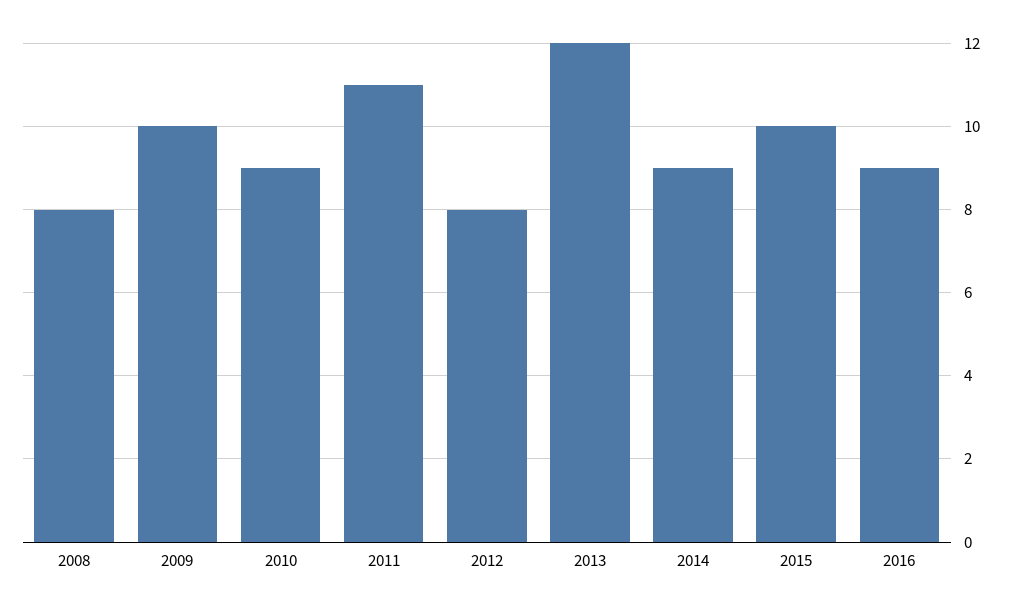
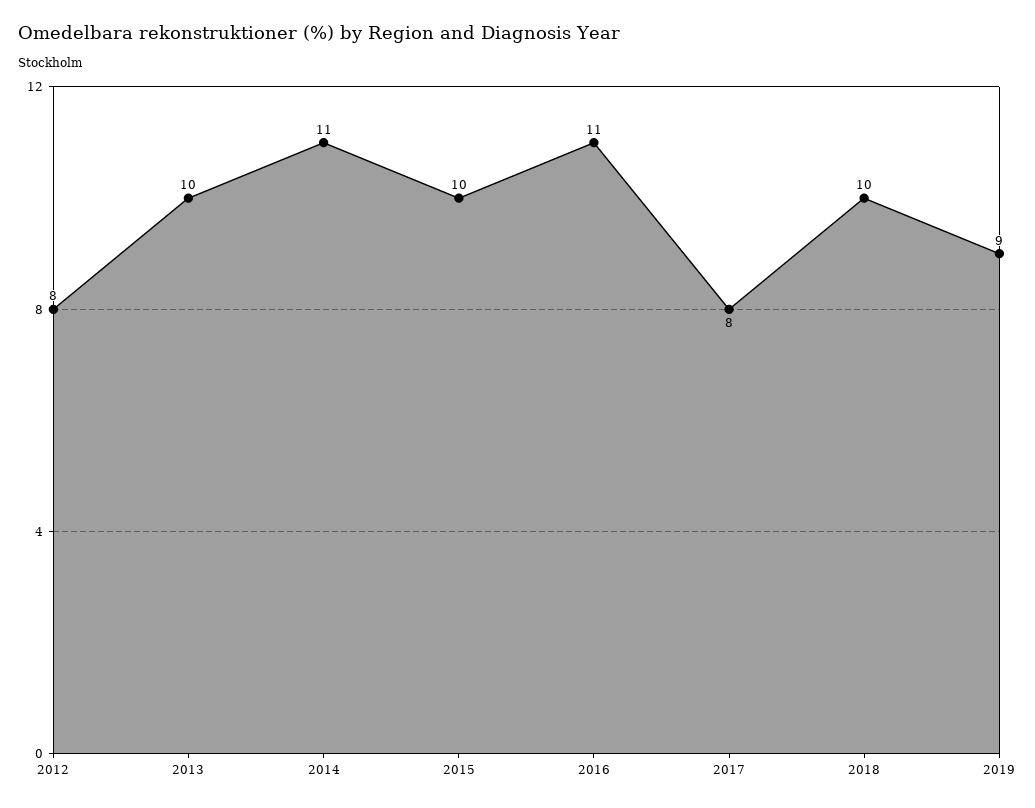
2008: 8 -> none
2009: 10 -> none
2010: 9 -> none
2011: 11 -> none
2013: 12 -> 10
2014: 9 -> 11
2016: 9 -> 11
2017: none -> 8
2018: none -> 10
2019: none -> 9

